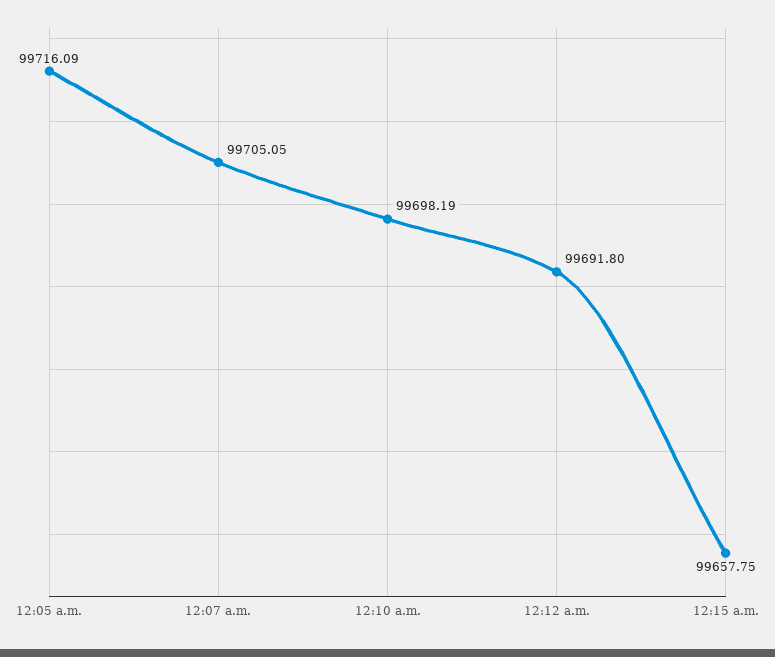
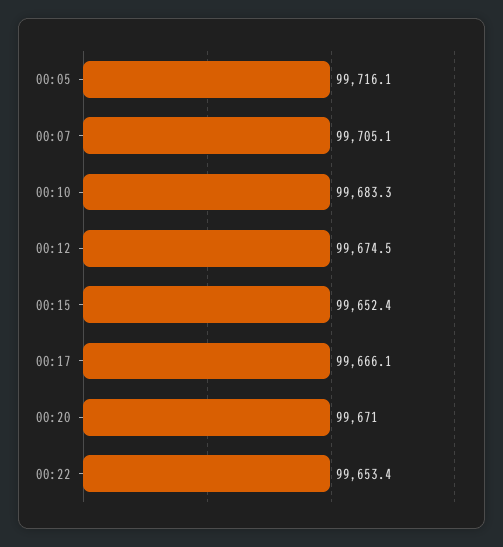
12:10 a.m.: 99698.19 -> 99683.3
12:12 a.m.: 99691.8 -> 99674.5
12:15 a.m.: 99657.75 -> 99652.4
00:17: none -> 99666.1
00:20: none -> 99671
00:22: none -> 99653.4

